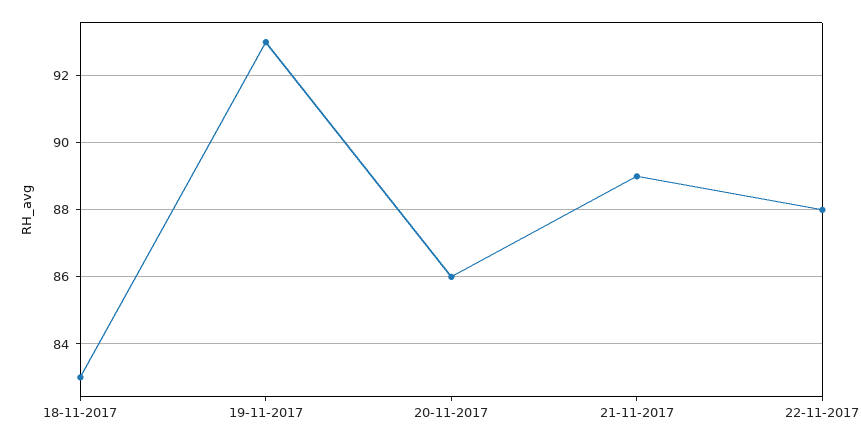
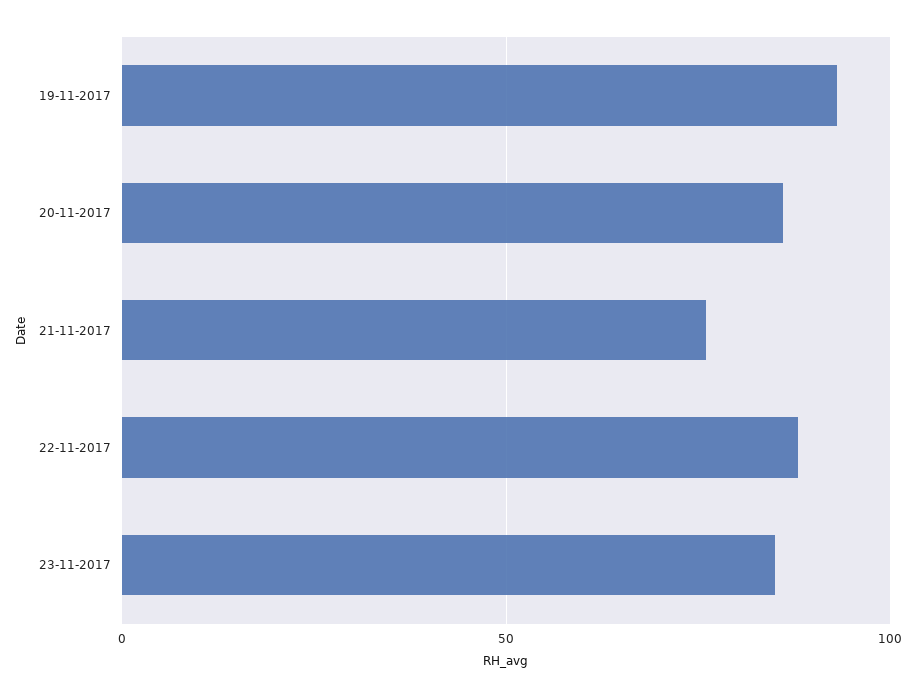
18-11-2017: 83 -> none
21-11-2017: 89 -> 75
23-11-2017: none -> 85

